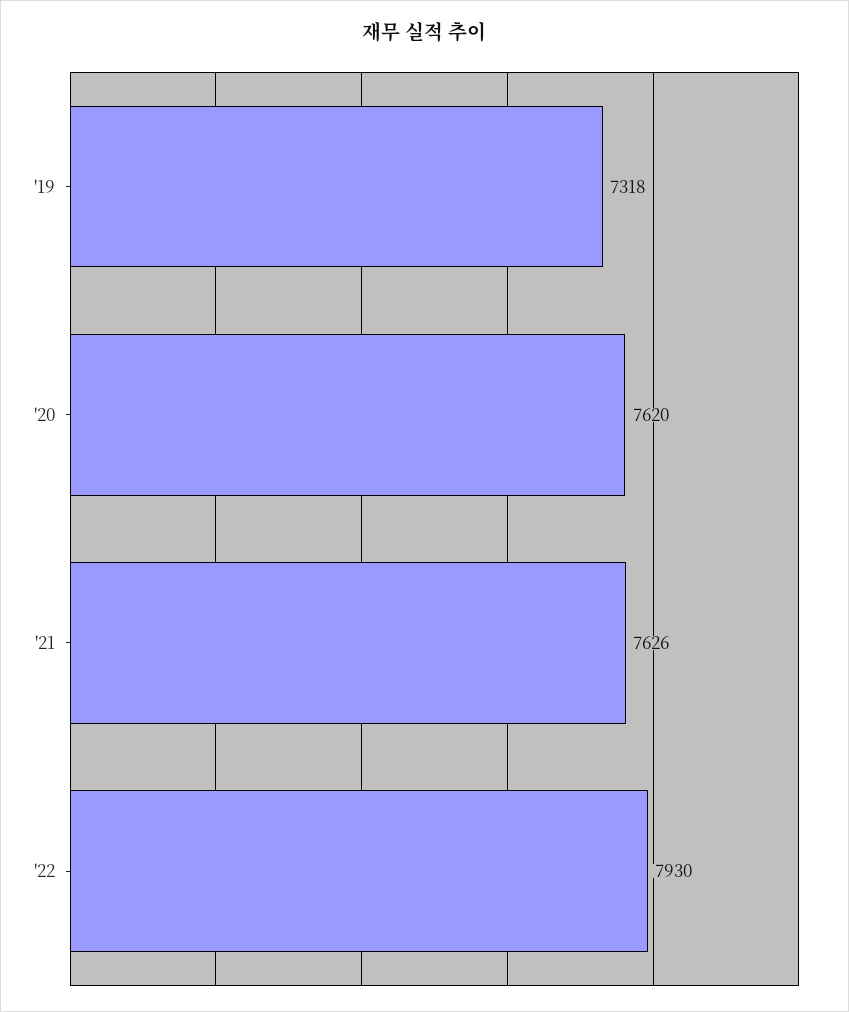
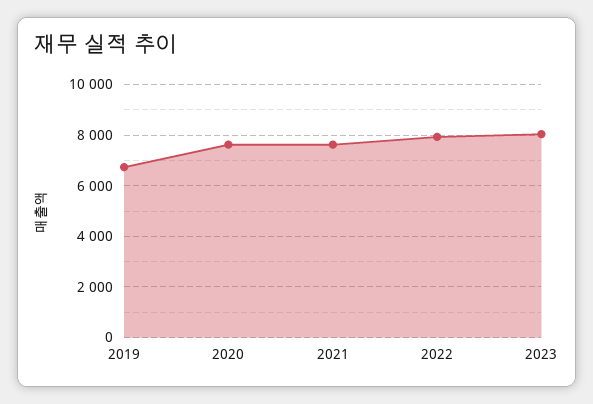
'19: 7318 -> 6750
2023: none -> 8000

